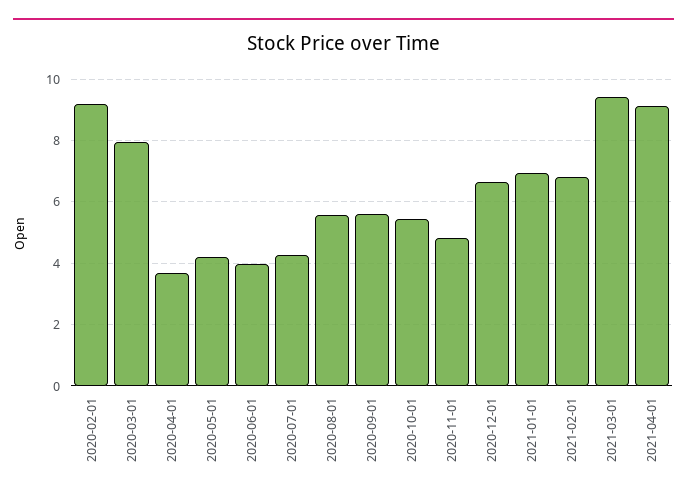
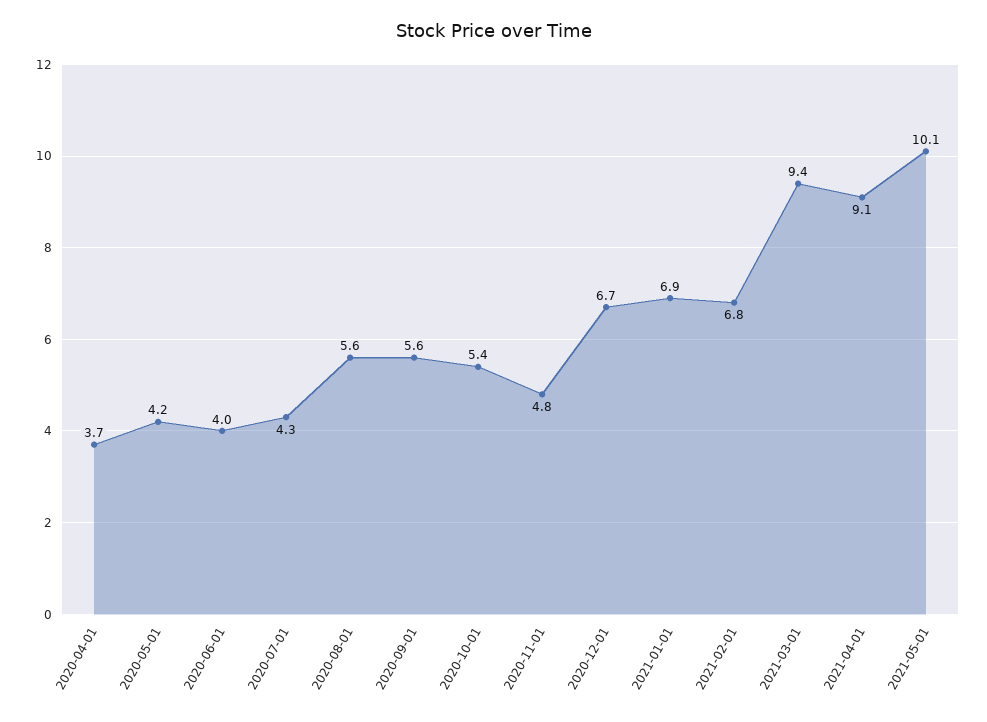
2020-02-01: 9.2 -> none
2020-03-01: 8 -> none
2021-05-01: none -> 10.1

